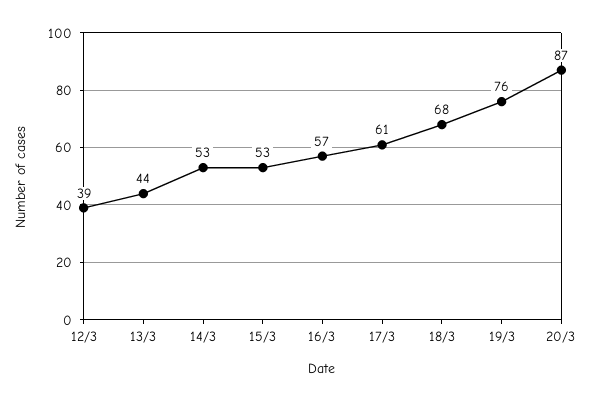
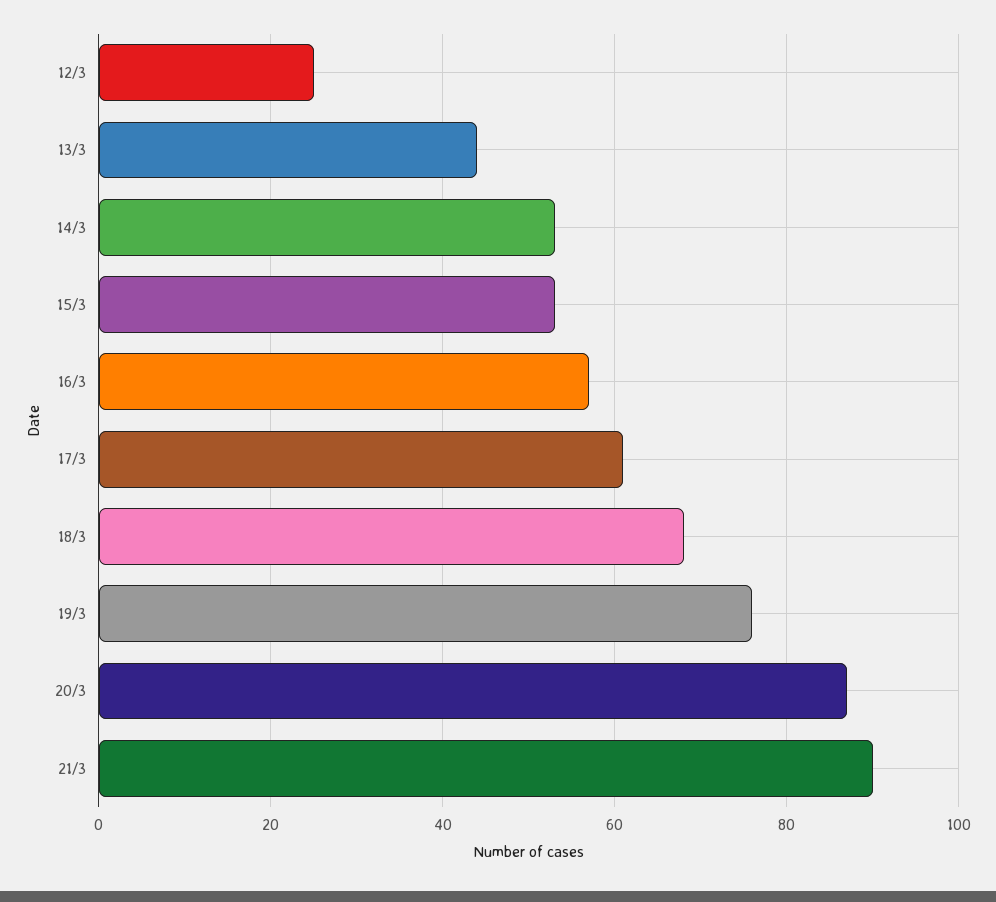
12/3: 39 -> 25
21/3: none -> 90

